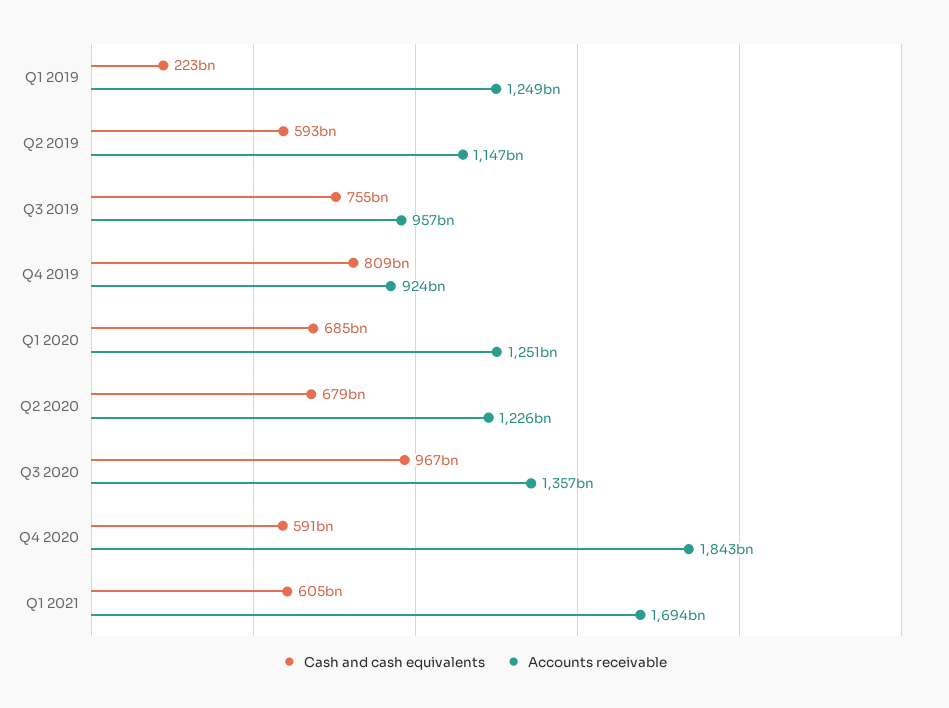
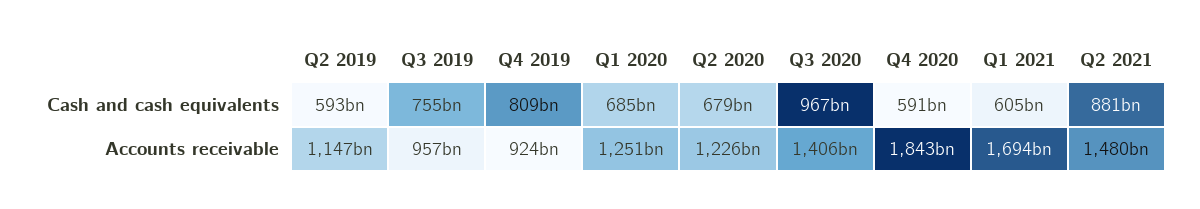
Cash and cash equivalents, Q1 2019: 223000000000 -> none
Accounts receivable, Q1 2019: 1249000000000 -> none
Accounts receivable, Q3 2020: 1357000000000 -> 1406000000000
Cash and cash equivalents, Q2 2021: none -> 881000000000
Accounts receivable, Q2 2021: none -> 1480000000000

